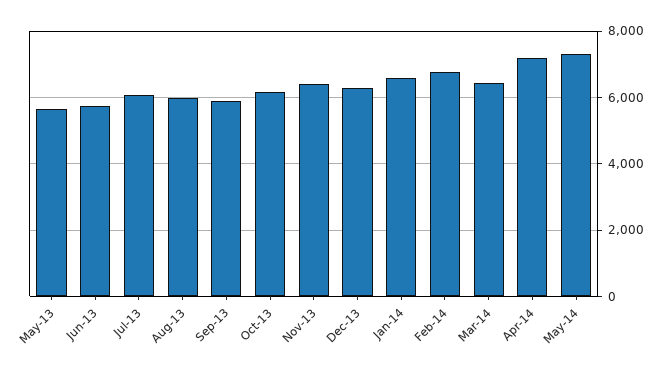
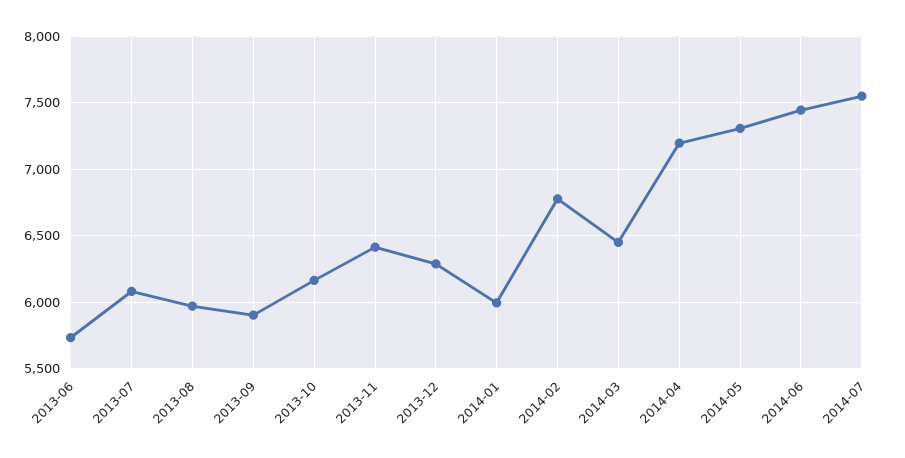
May-13: 5600 -> none
Jan-14: 6600 -> 6000
2014-06: none -> 7450
2014-07: none -> 7550

